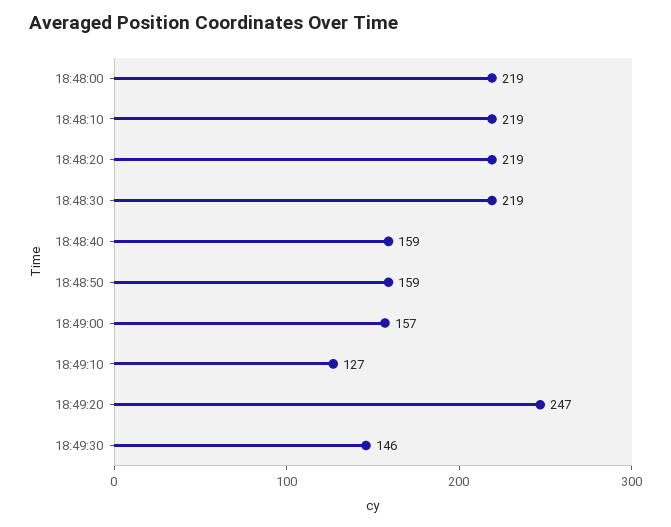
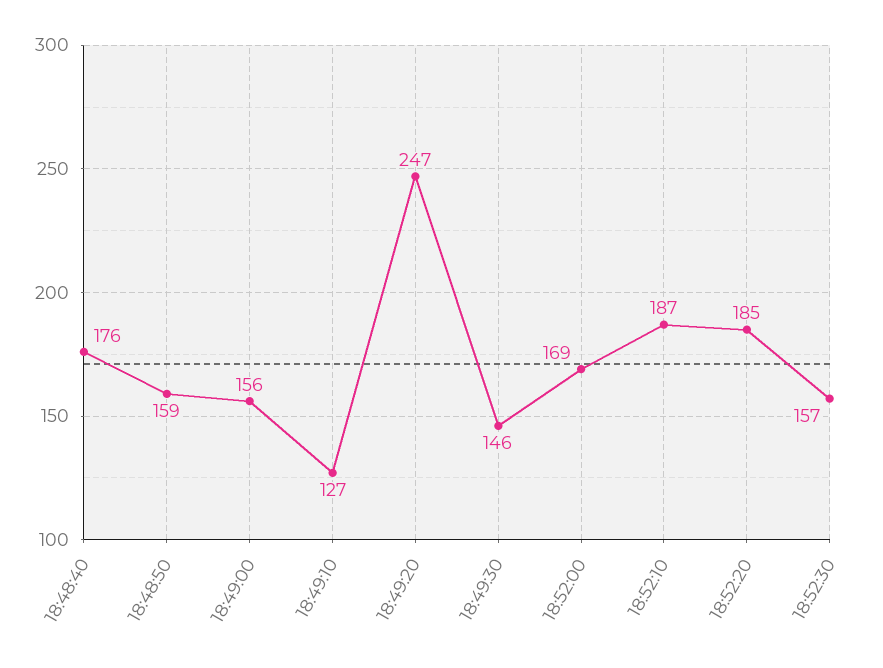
18:48:00: 219 -> none
18:48:10: 219 -> none
18:48:20: 219 -> none
18:48:30: 219 -> none
18:48:40: 159 -> 176
18:49:00: 157 -> 156
18:52:00: none -> 169
18:52:10: none -> 187
18:52:20: none -> 185
18:52:30: none -> 157

